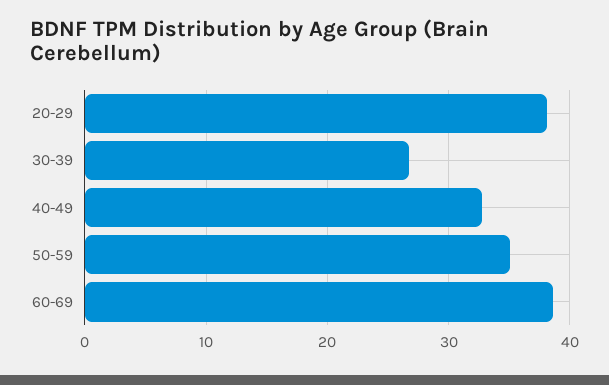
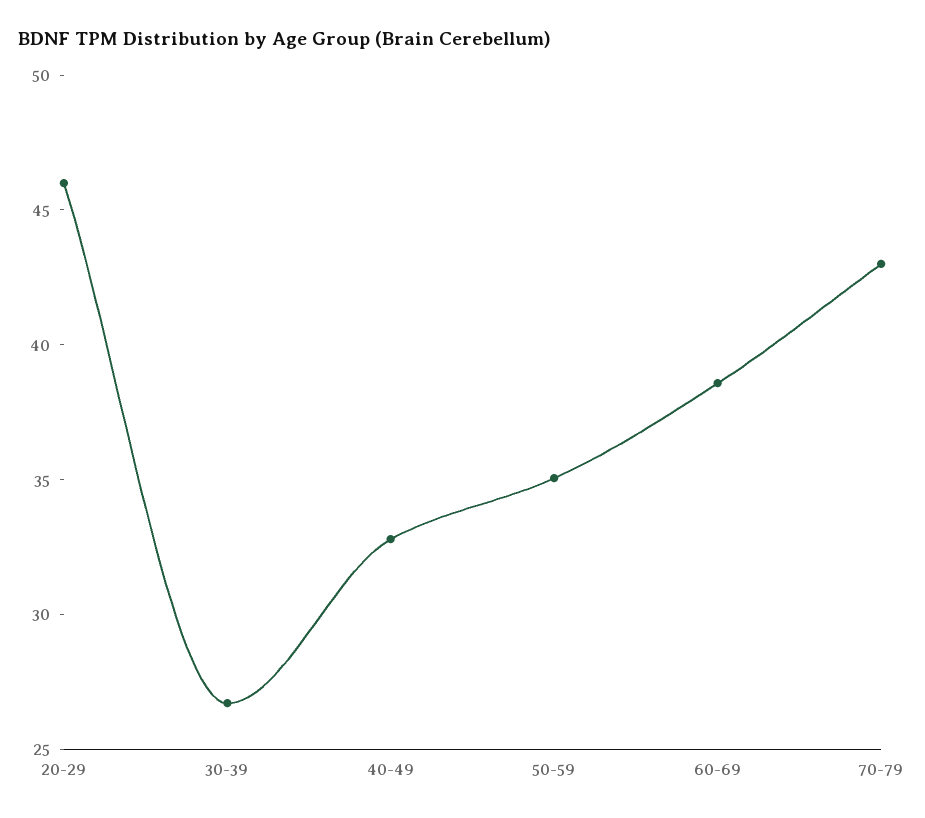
20-29: 38 -> 46
70-79: none -> 43

